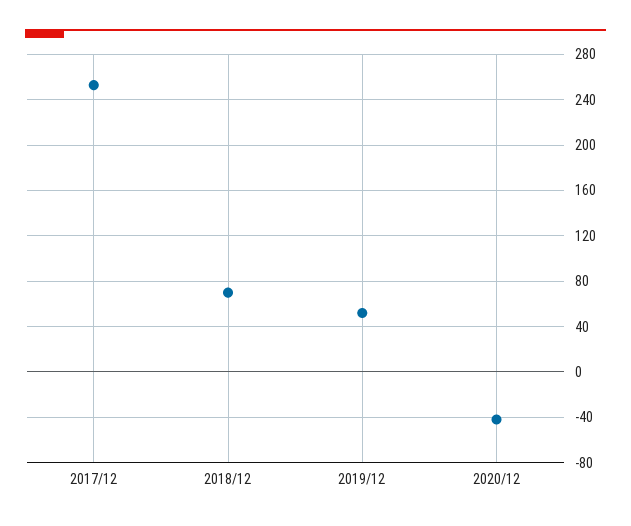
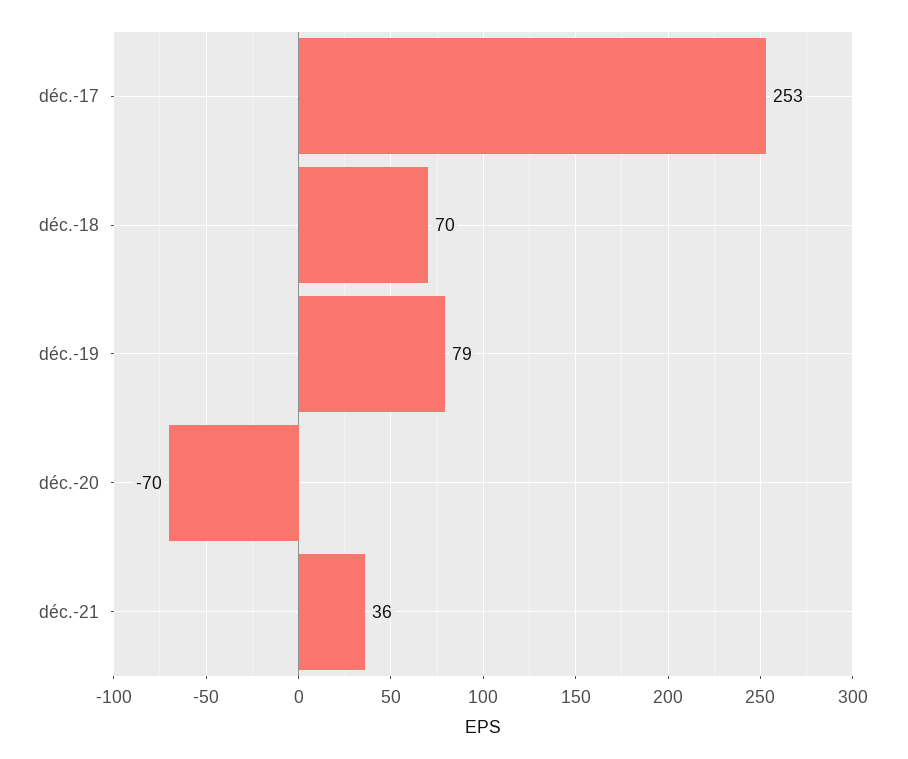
2019/12: 50 -> 79
2020/12: -40 -> -70
déc.-21: none -> 36

